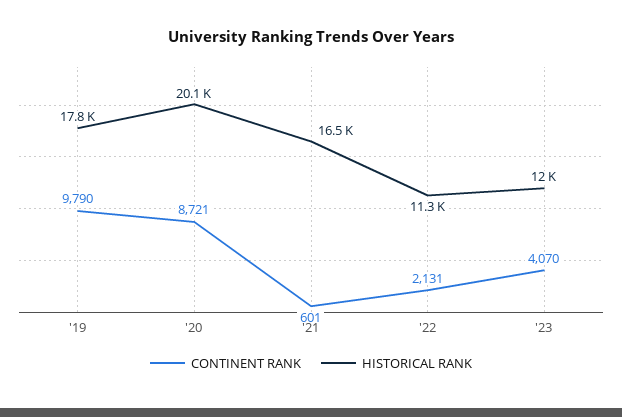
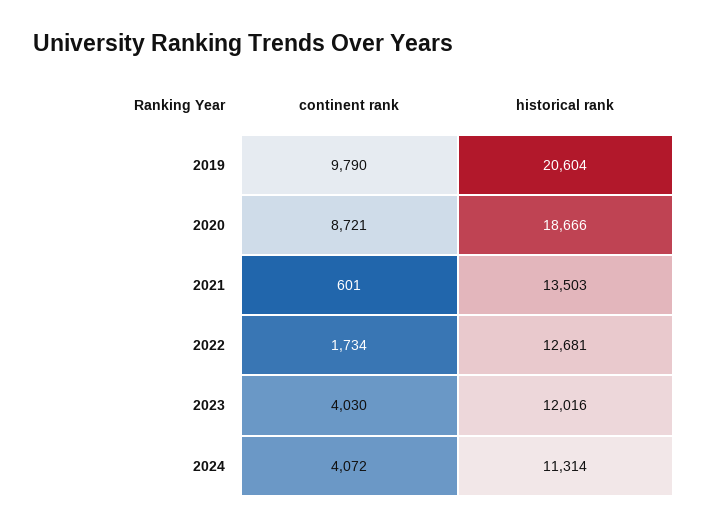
HISTORICAL RANK, '19: 17800 -> 20604
HISTORICAL RANK, '20: 20100 -> 18666
HISTORICAL RANK, '21: 16500 -> 13503
CONTINENT RANK, '22: 2131 -> 1734
HISTORICAL RANK, '22: 11300 -> 12681
CONTINENT RANK, '23: 4070 -> 4030
CONTINENT RANK, 2024: none -> 4072
HISTORICAL RANK, 2024: none -> 11314

